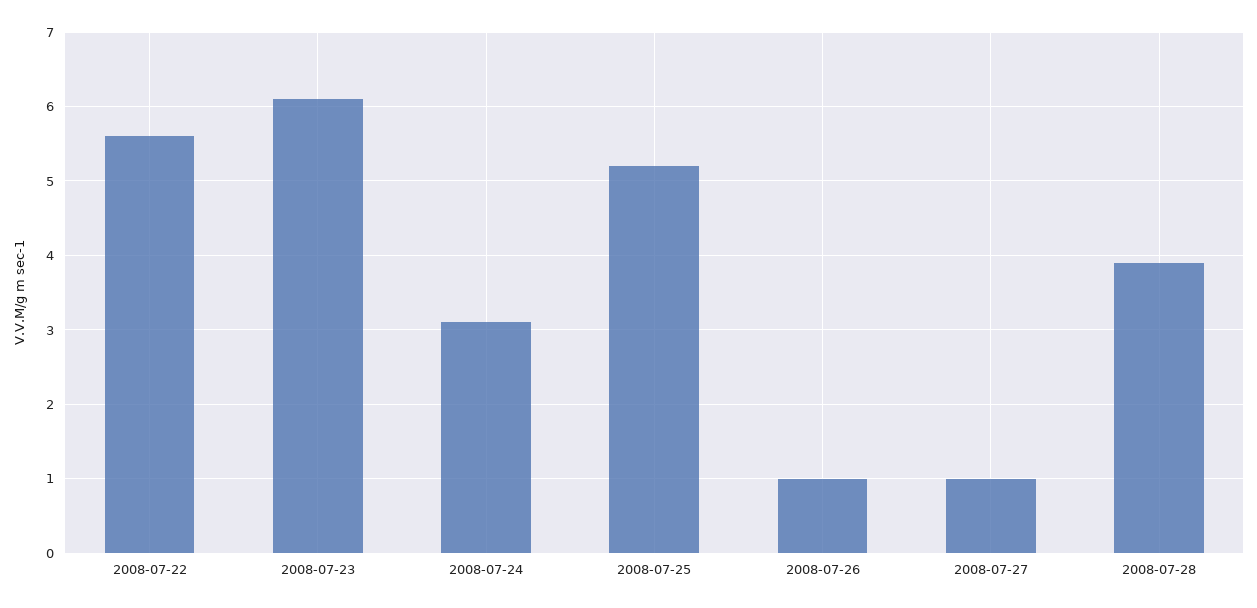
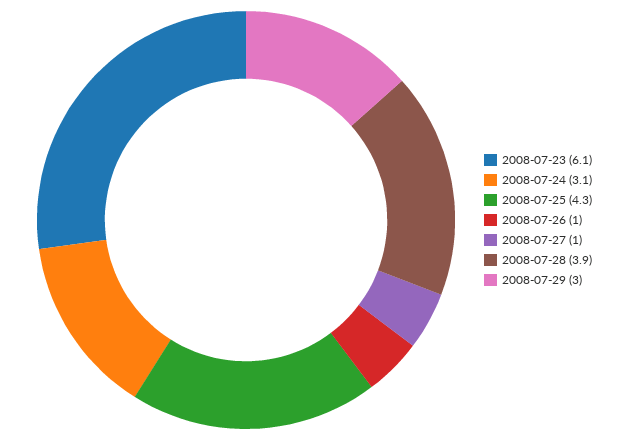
2008-07-22: 5.6 -> none
2008-07-25: 5.2 -> 4.3
2008-07-29: none -> 3

